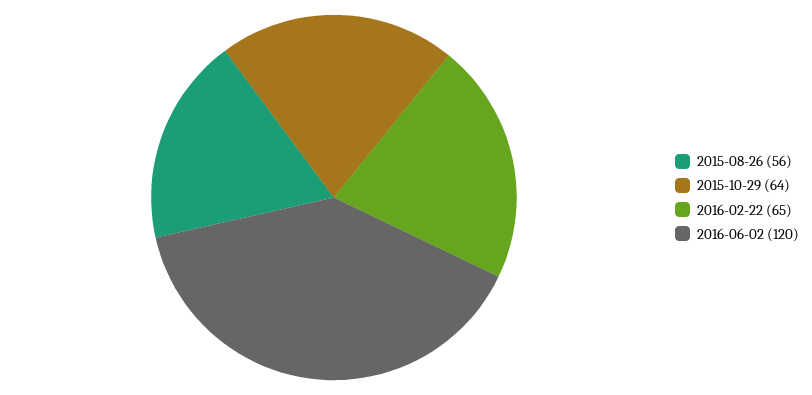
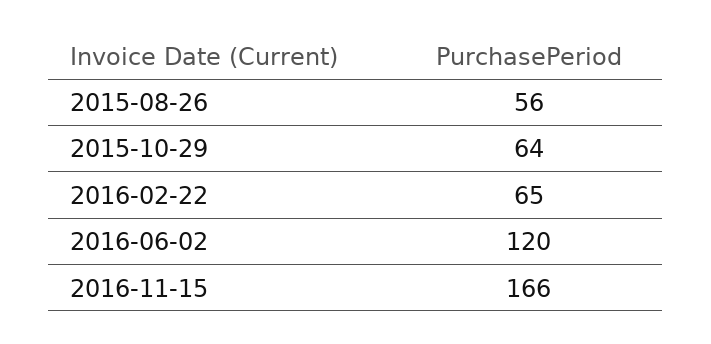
2016-11-15: none -> 166

